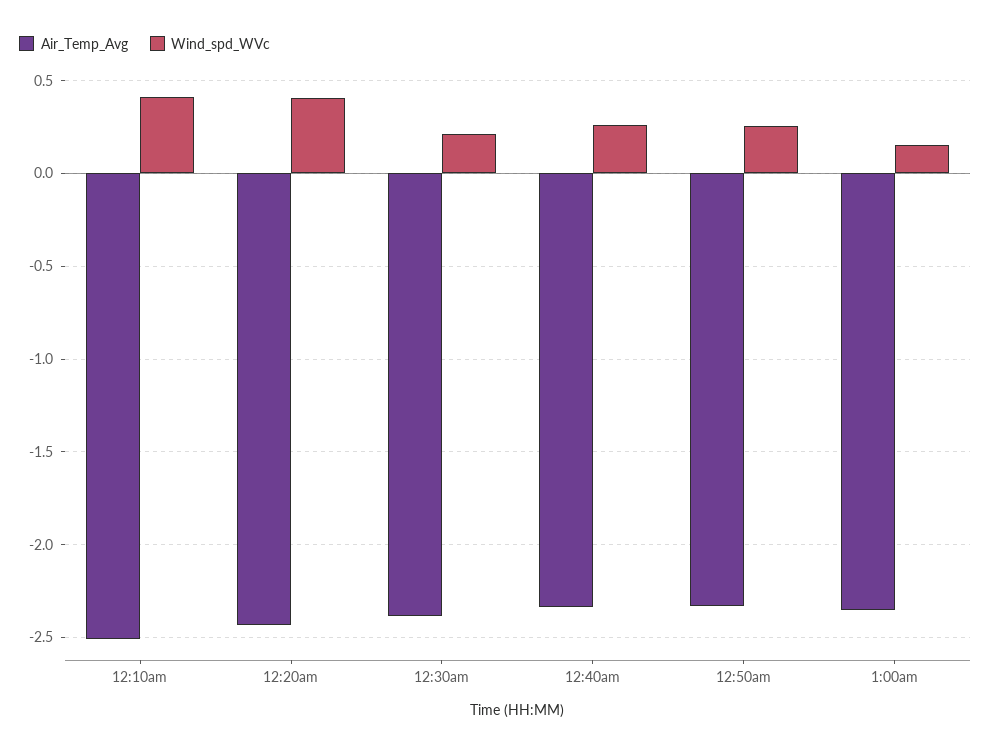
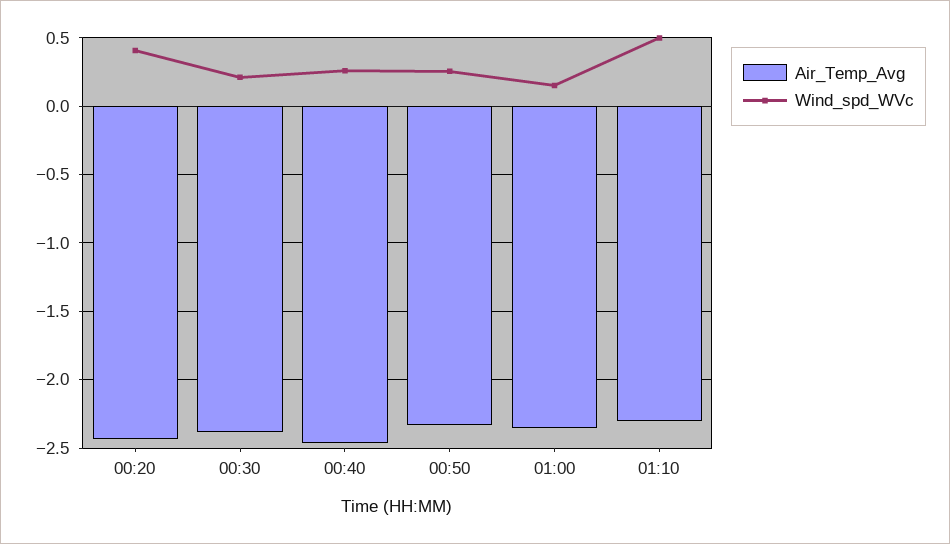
Air_Temp_Avg, 12:10am: -2.5 -> none
Wind_spd_WVc, 12:10am: 0.4 -> none
Air_Temp_Avg, 12:40am: -2.35 -> -2.45
Air_Temp_Avg, 01:10: none -> -2.3
Wind_spd_WVc, 01:10: none -> 0.5

